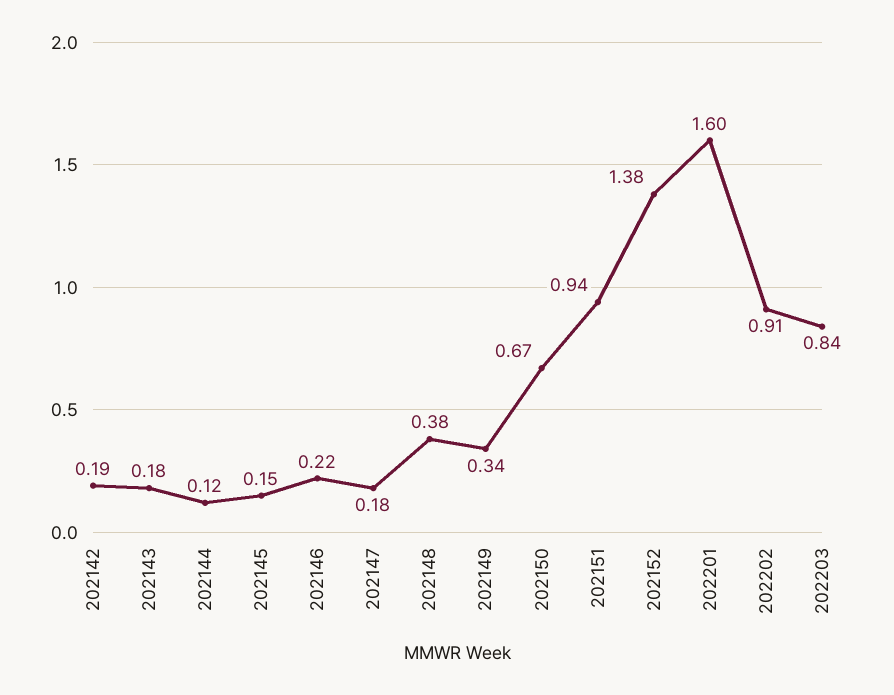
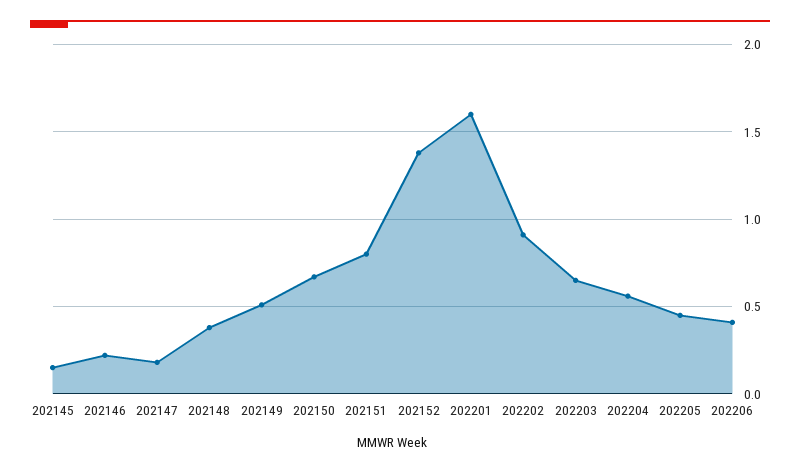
202142: 0.19 -> none
202143: 0.18 -> none
202144: 0.12 -> none
202149: 0.34 -> 0.5
202151: 0.94 -> 0.8
202203: 0.84 -> 0.65
202204: none -> 0.55
202205: none -> 0.45
202206: none -> 0.4

